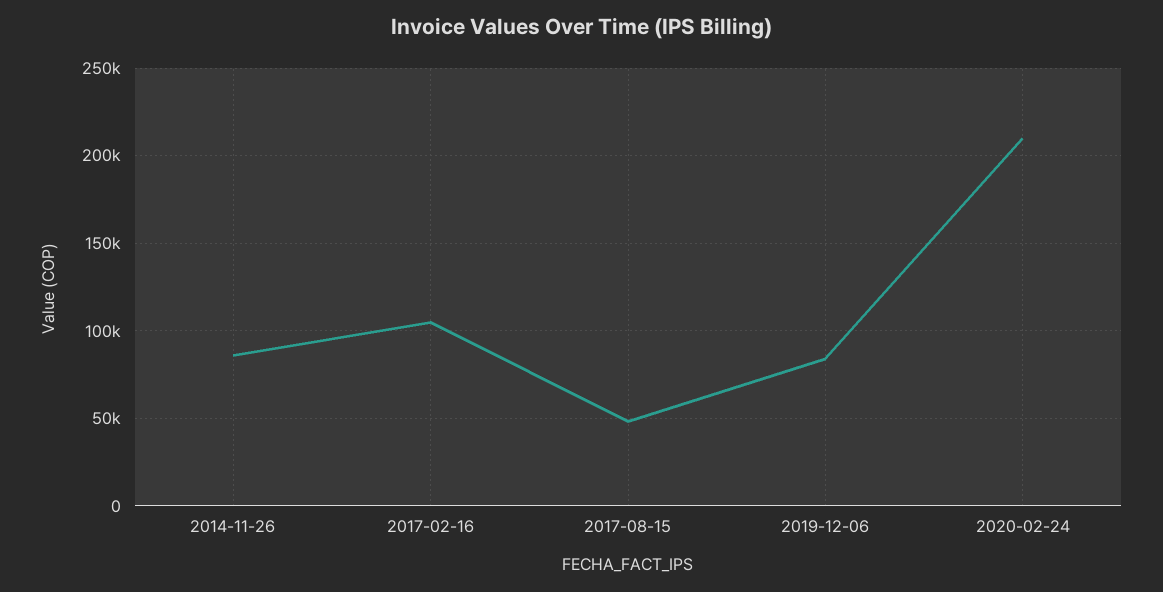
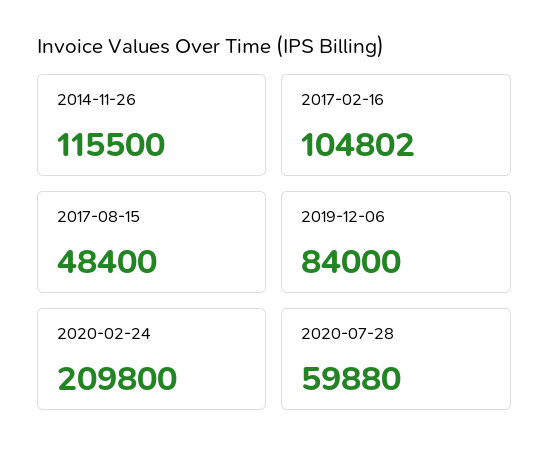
2014-11-26: 85000 -> 115500
2020-07-28: none -> 59880

